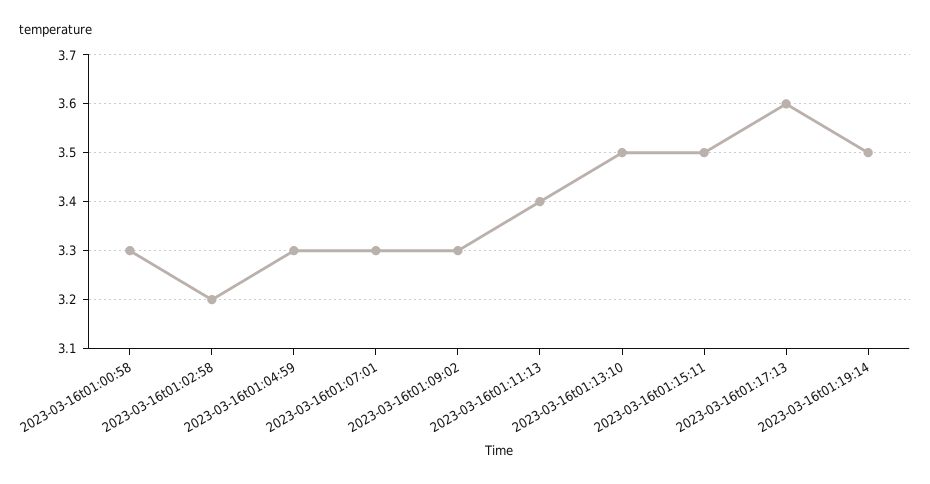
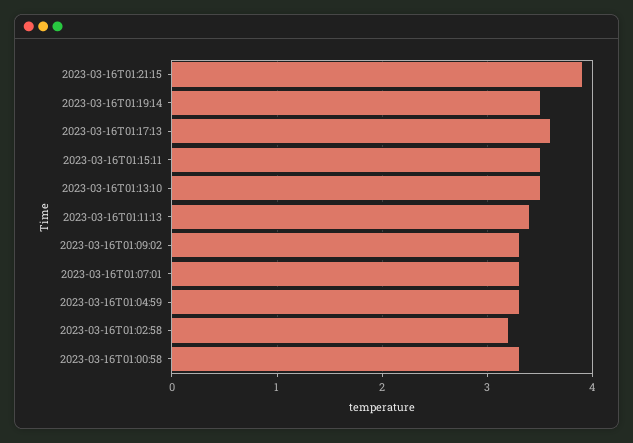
2023-03-16T01:21:15: none -> 3.9

